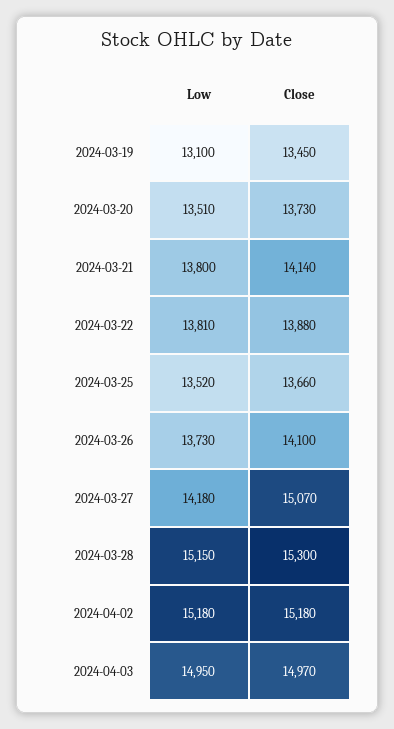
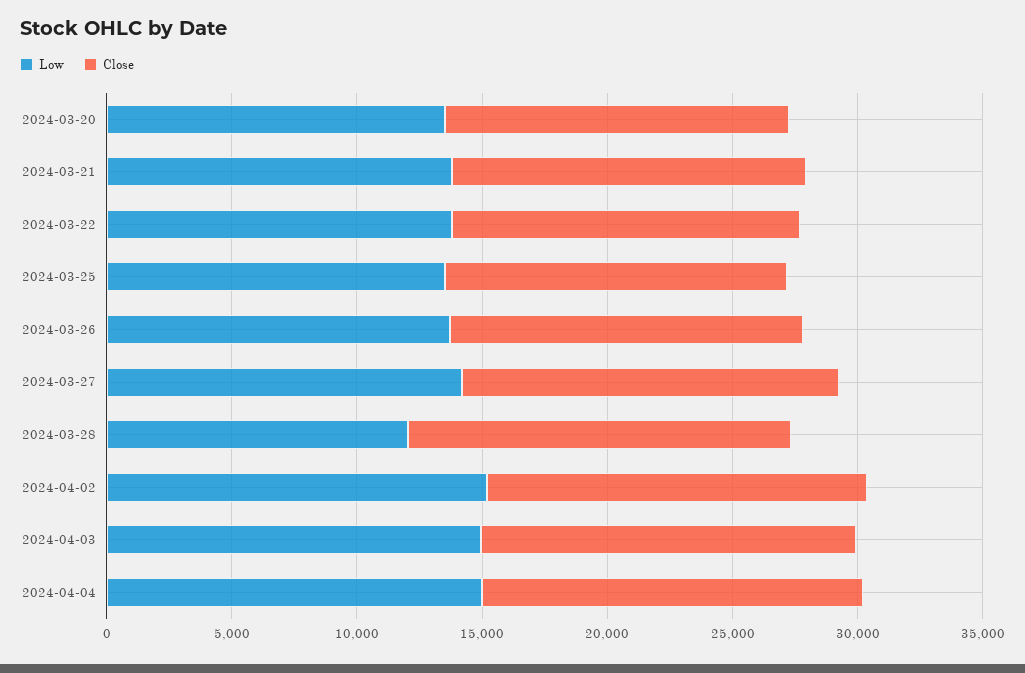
Low, 2024-03-19: 13100 -> none
Close, 2024-03-19: 13450 -> none
Low, 2024-03-28: 15150 -> 12000
Low, 2024-04-04: none -> 15000
Close, 2024-04-04: none -> 15000

